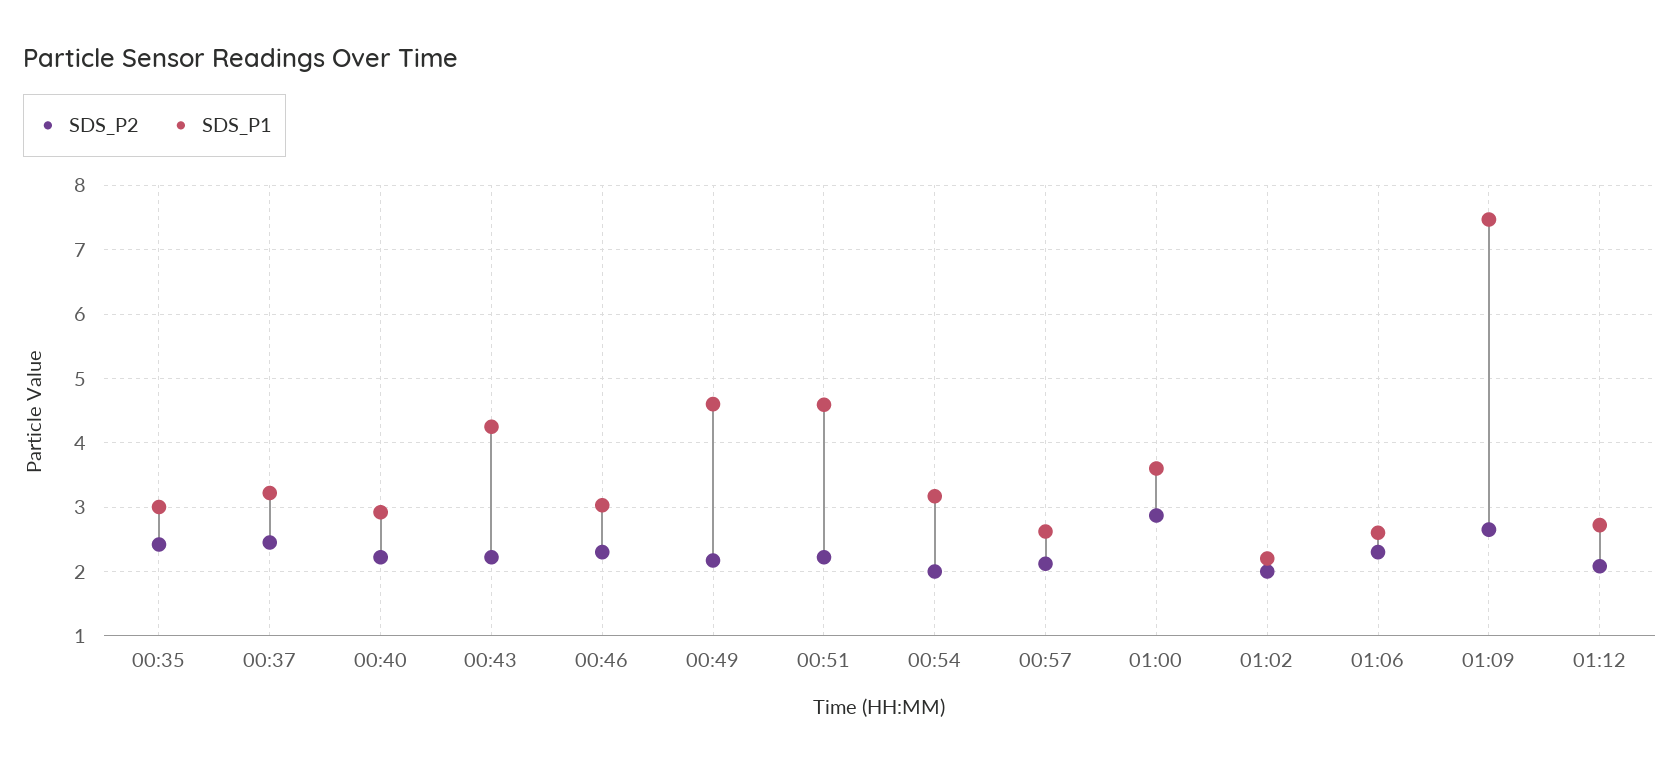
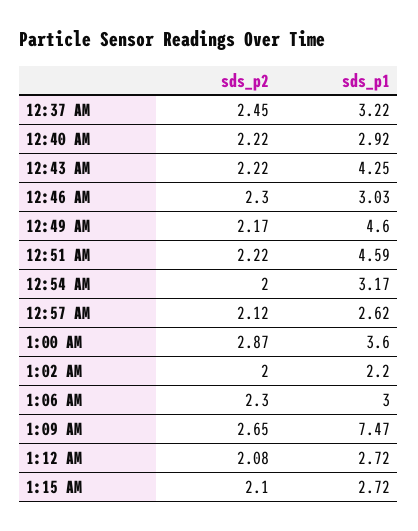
SDS_P2, 00:35: 2.4 -> none
SDS_P1, 00:35: 3 -> none
SDS_P1, 01:06: 2.6 -> 3
SDS_P2, 1:15 AM: none -> 2.1
SDS_P1, 1:15 AM: none -> 2.72

